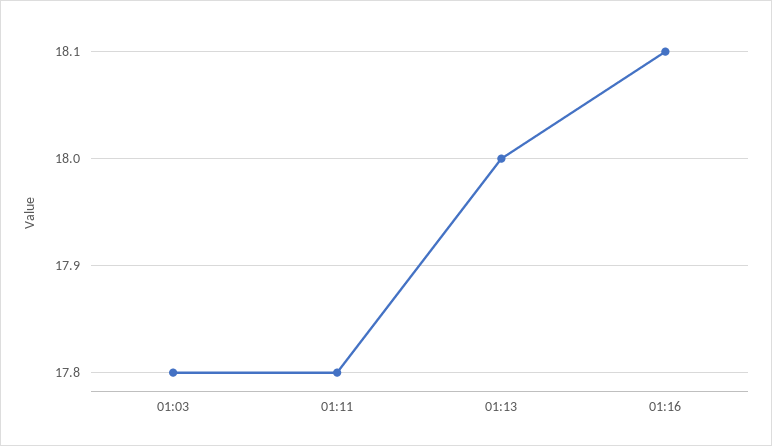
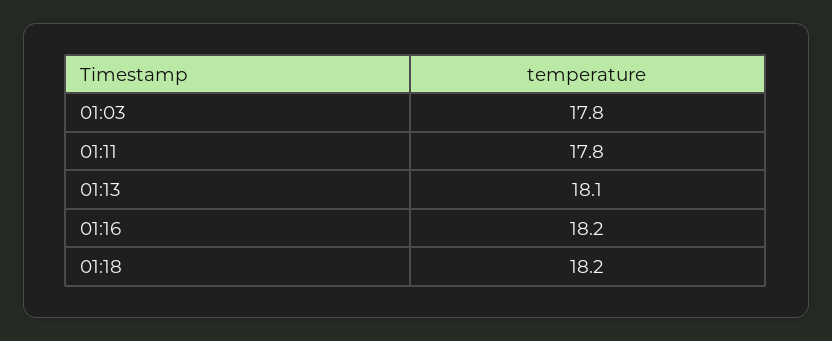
01:13: 18 -> 18.1
01:16: 18.1 -> 18.2
01:18: none -> 18.2

